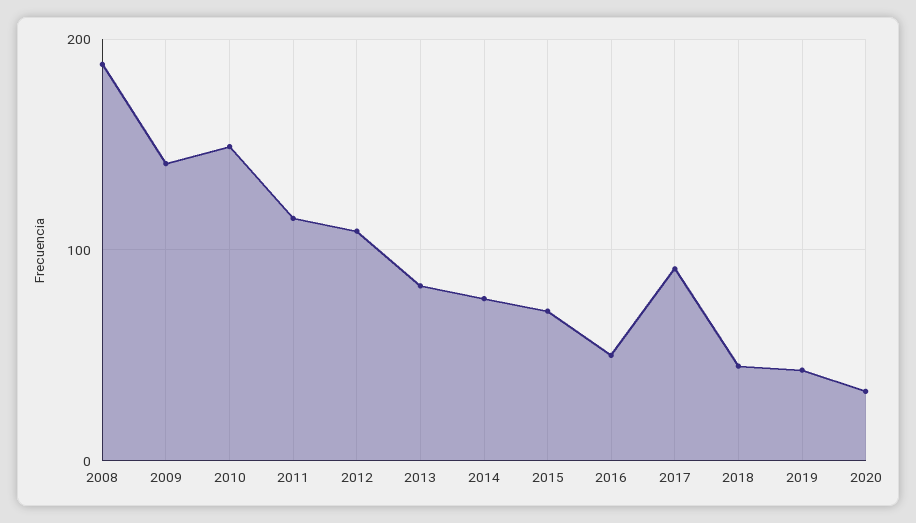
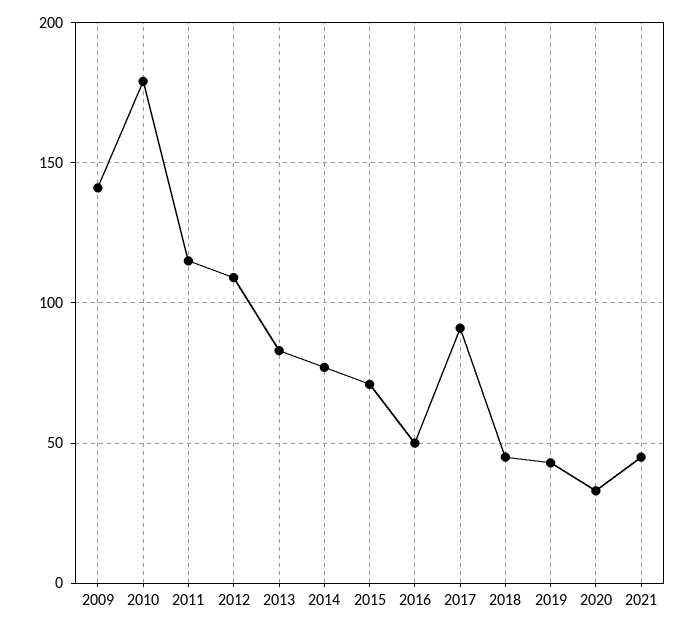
2008: 190 -> none
2010: 150 -> 180
2021: none -> 45

